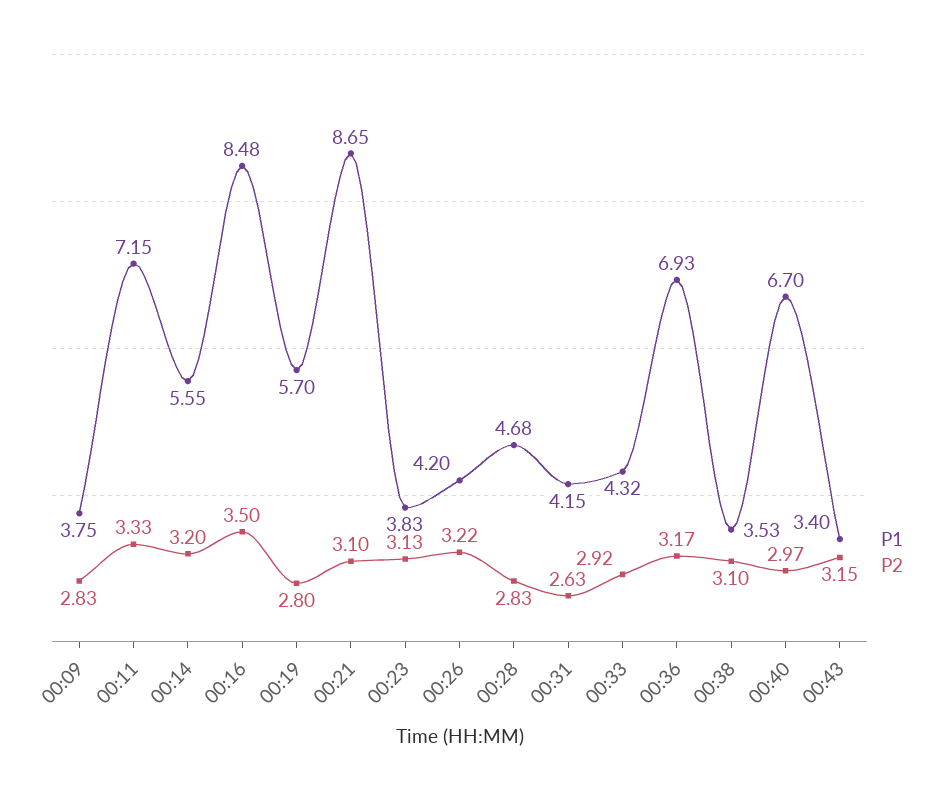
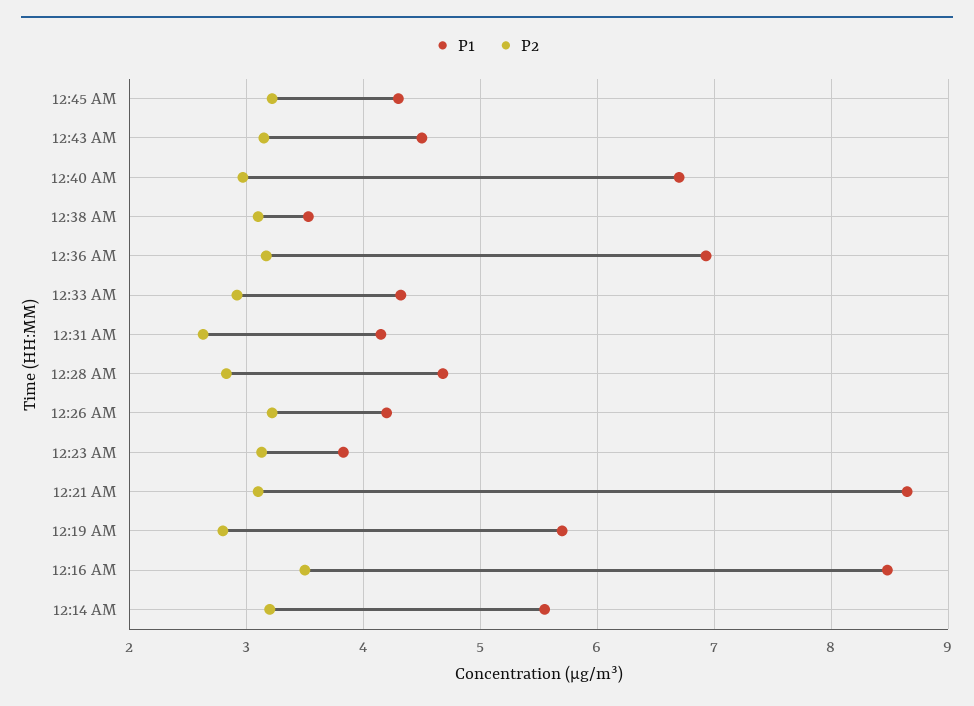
P1, 00:09: 3.75 -> none
P2, 00:09: 2.83 -> none
P1, 00:11: 7.15 -> none
P2, 00:11: 3.33 -> none
P1, 00:43: 3.4 -> 4.5
P1, 12:45 AM: none -> 4.3
P2, 12:45 AM: none -> 3.2

